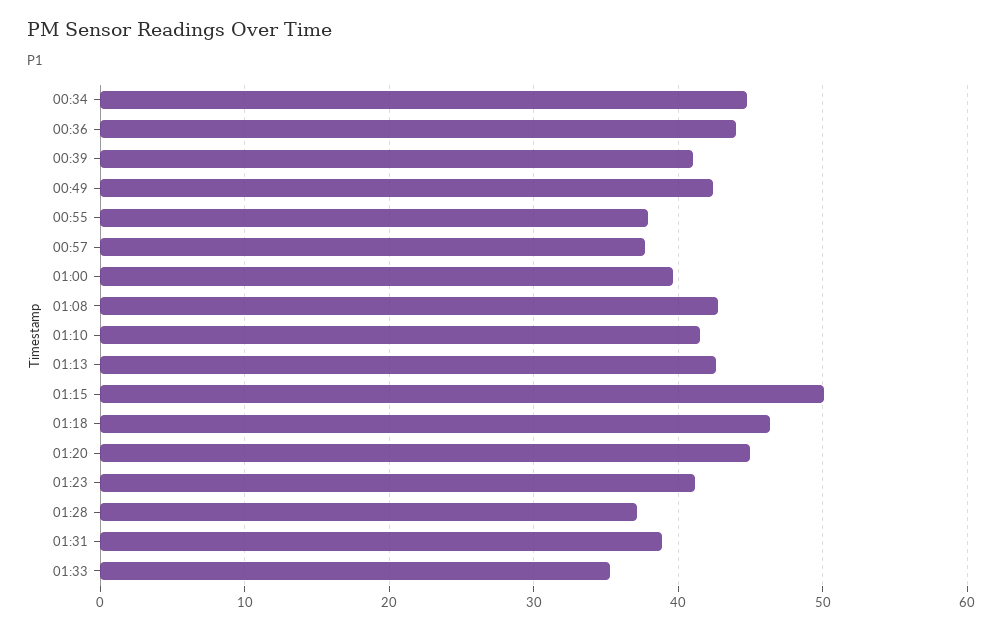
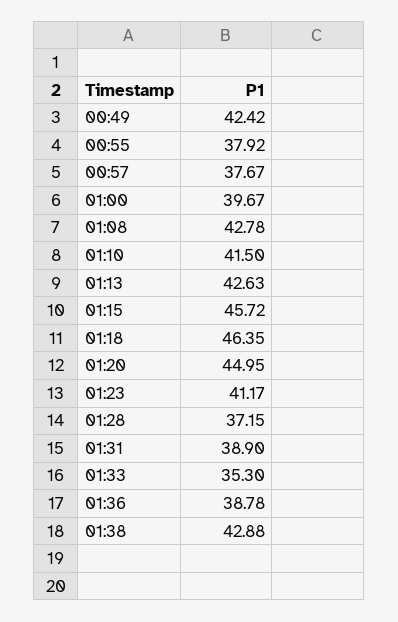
00:34: 45 -> none
00:36: 44 -> none
00:39: 41 -> none
01:15: 50 -> 45.72
01:36: none -> 38.78
01:38: none -> 42.88

